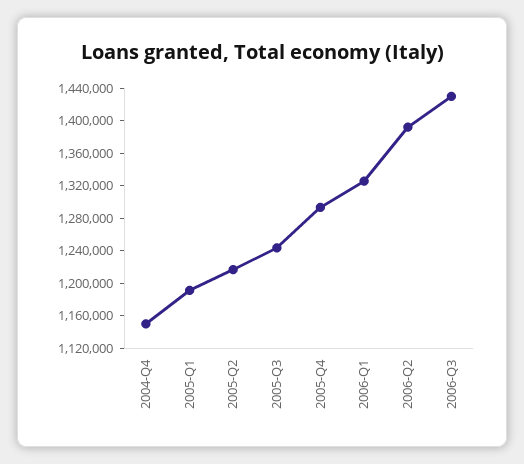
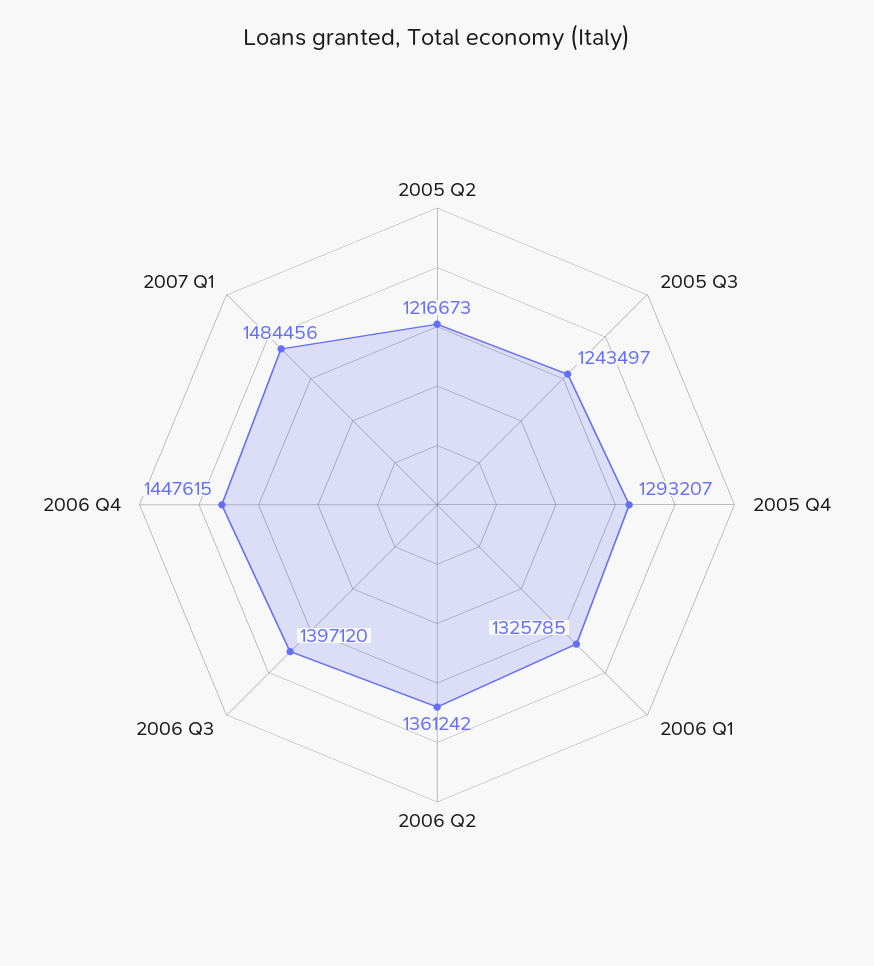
2004-Q4: 1150000 -> none
2005-Q1: 1190000 -> none
2006-Q2: 1390000 -> 1361242
2006-Q3: 1430000 -> 1397120
2006 Q4: none -> 1447615
2007 Q1: none -> 1484456

